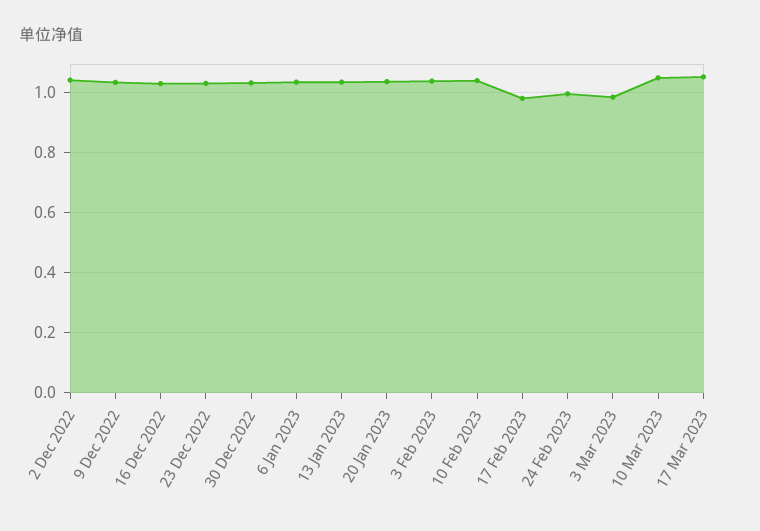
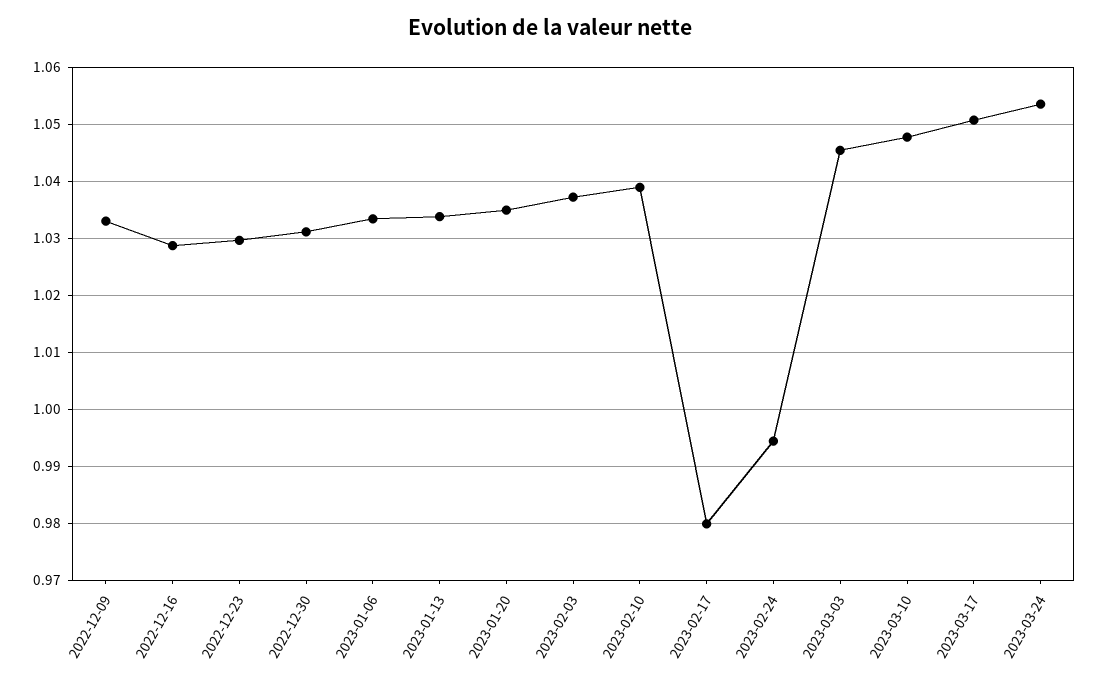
2 Dec 2022: 1.04 -> none
3 Mar 2023: 0.98 -> 1.046
2023-03-24: none -> 1.054

